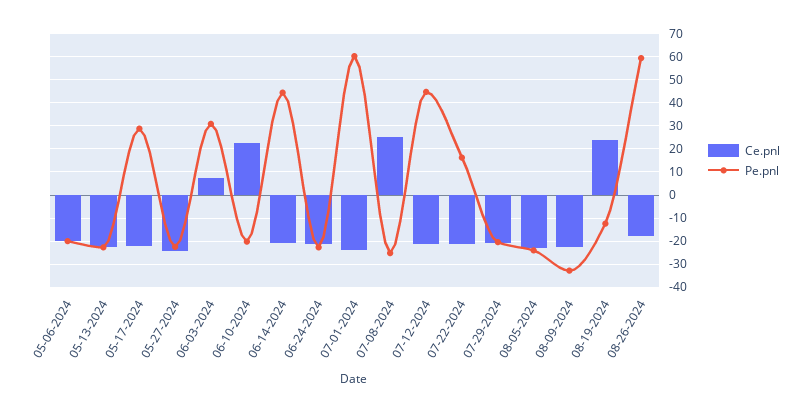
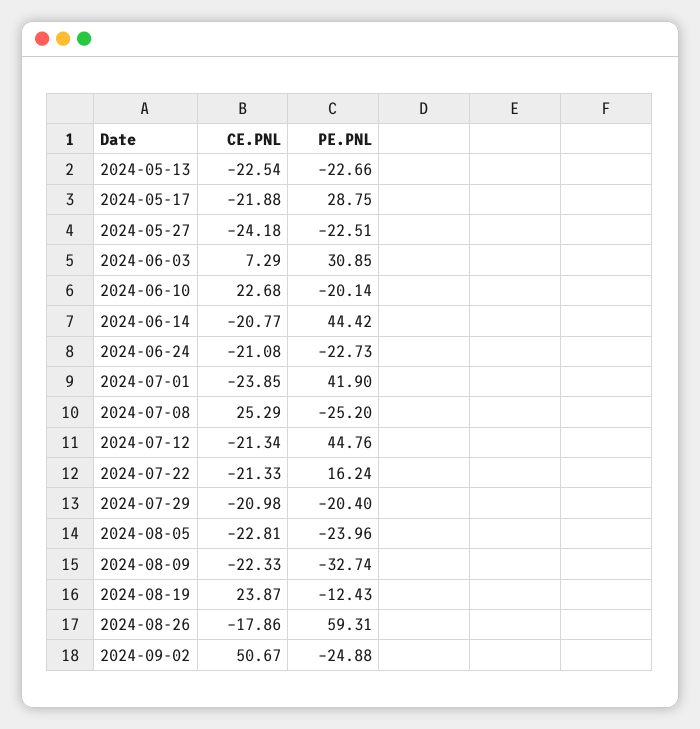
Ce.pnl, 05-06-2024: -20 -> none
Pe.pnl, 05-06-2024: -20 -> none
Pe.pnl, 07-01-2024: 60 -> 41.9
Ce.pnl, 2024-09-02: none -> 50.67
Pe.pnl, 2024-09-02: none -> -24.88

